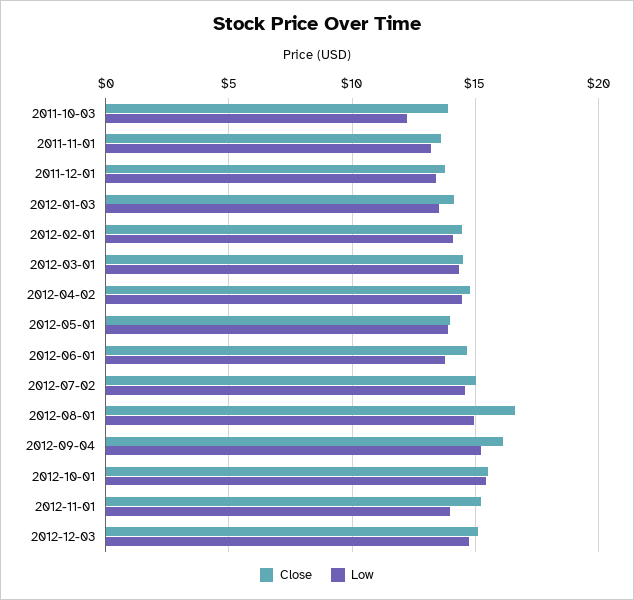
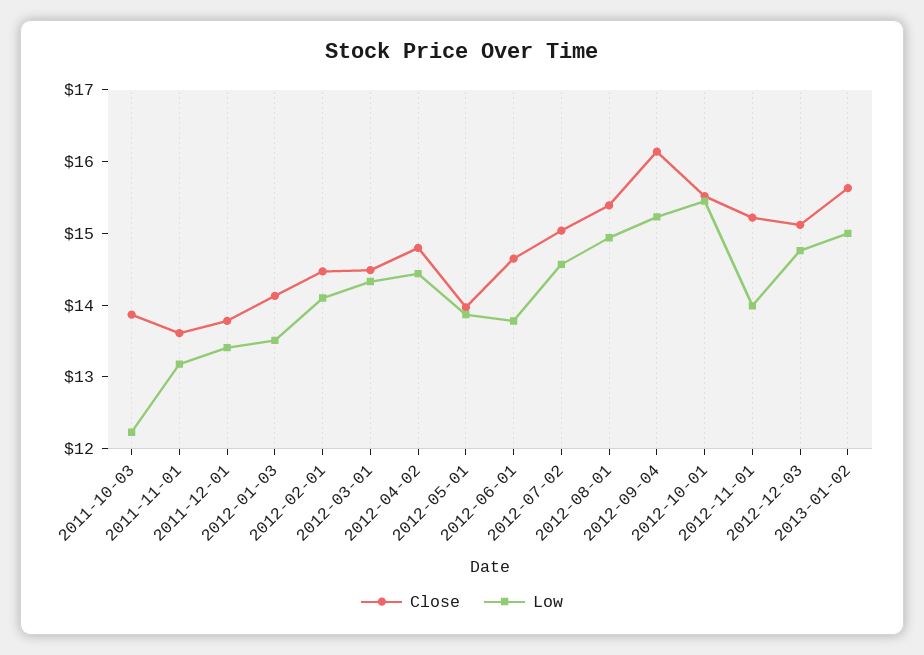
Close, 2012-08-01: 16.5 -> 15.4
Close, 2013-01-02: none -> 15.6
Low, 2013-01-02: none -> 15

